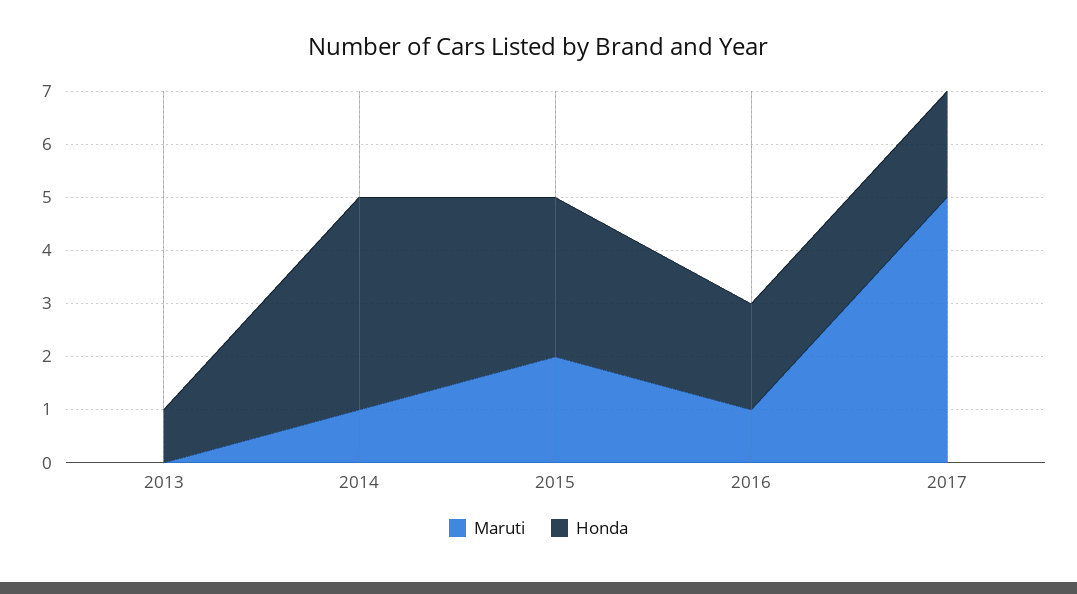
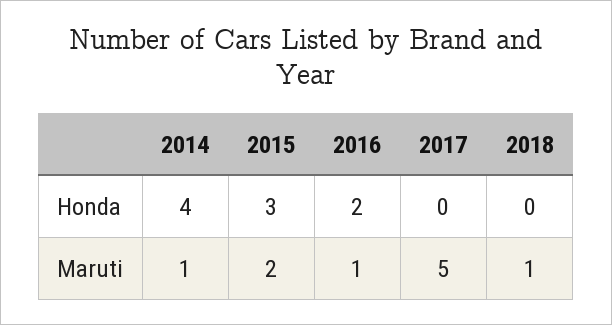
Maruti, 2013: 0 -> none
Honda, 2013: 1 -> none
Honda, 2017: 2 -> 0
Honda, 2018: none -> 0
Maruti, 2018: none -> 1

